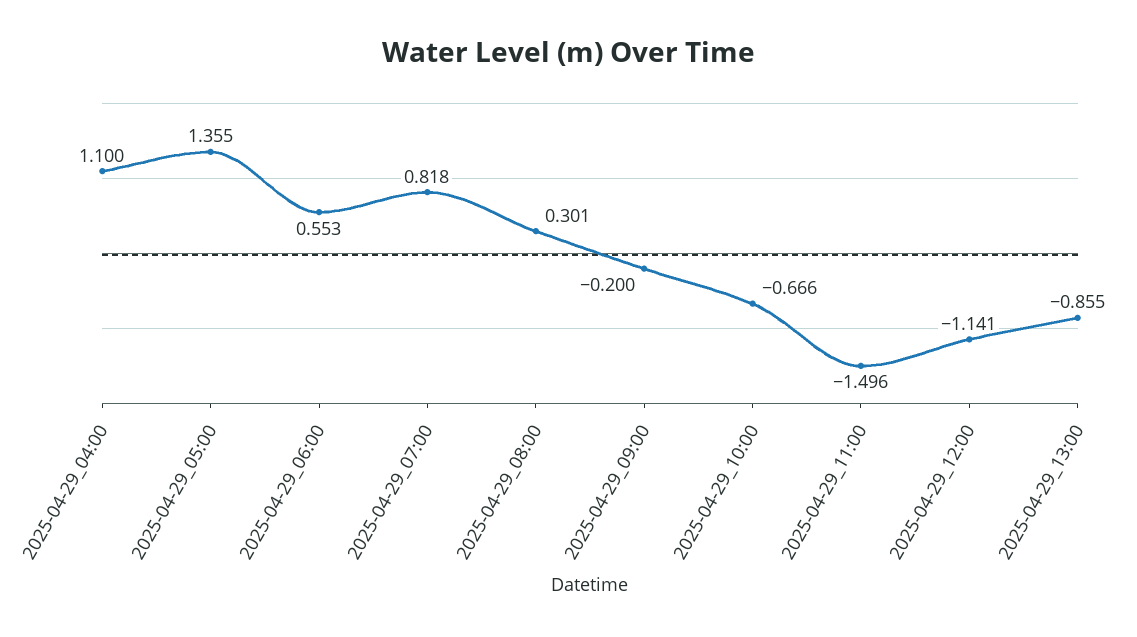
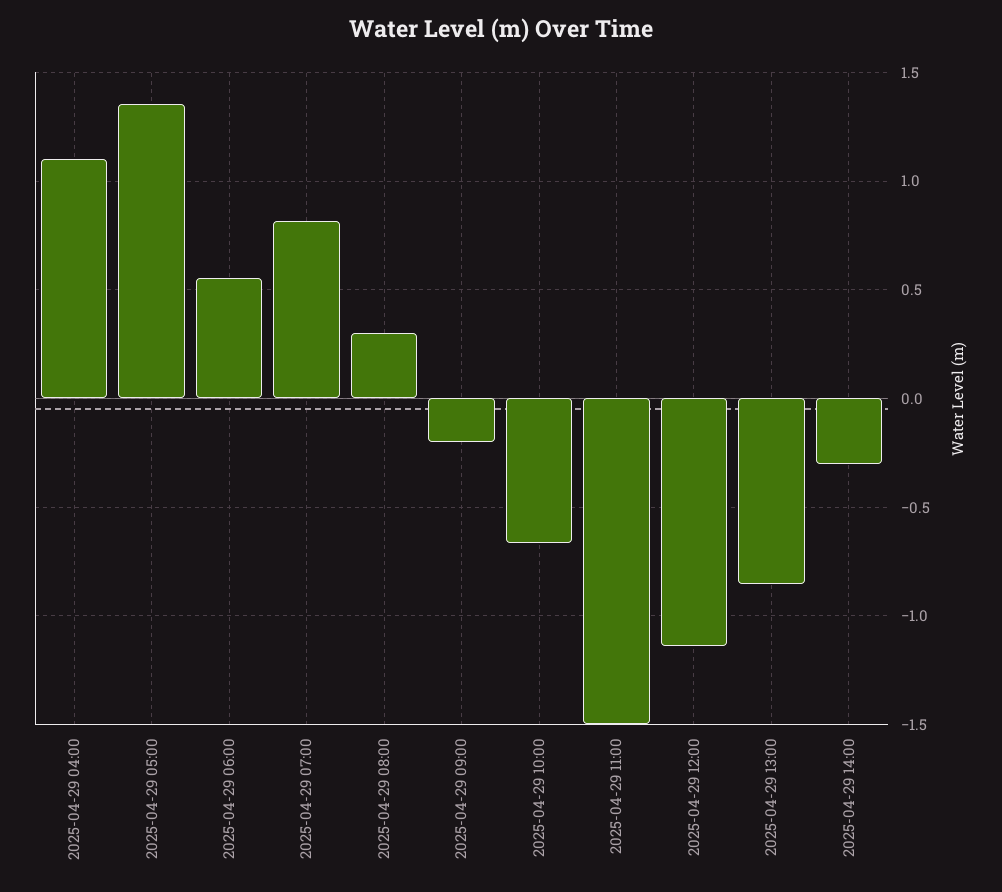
2025-04-29 14:00: none -> -0.3

